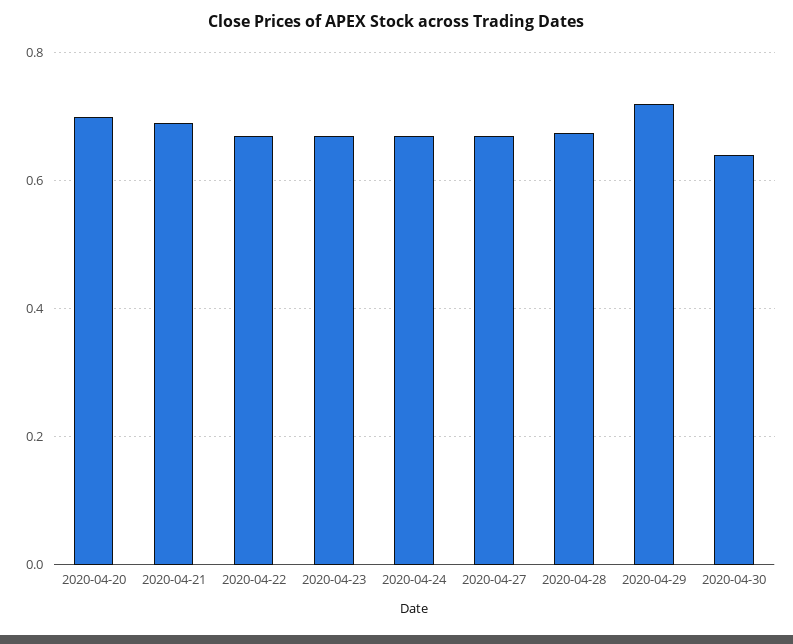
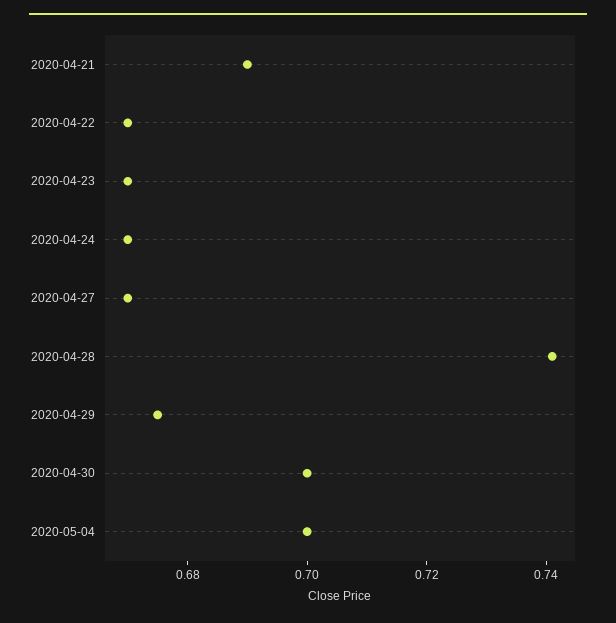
2020-04-20: 0.7 -> none
2020-04-28: 0.68 -> 0.74
2020-04-29: 0.72 -> 0.675
2020-04-30: 0.64 -> 0.7
2020-05-04: none -> 0.7

